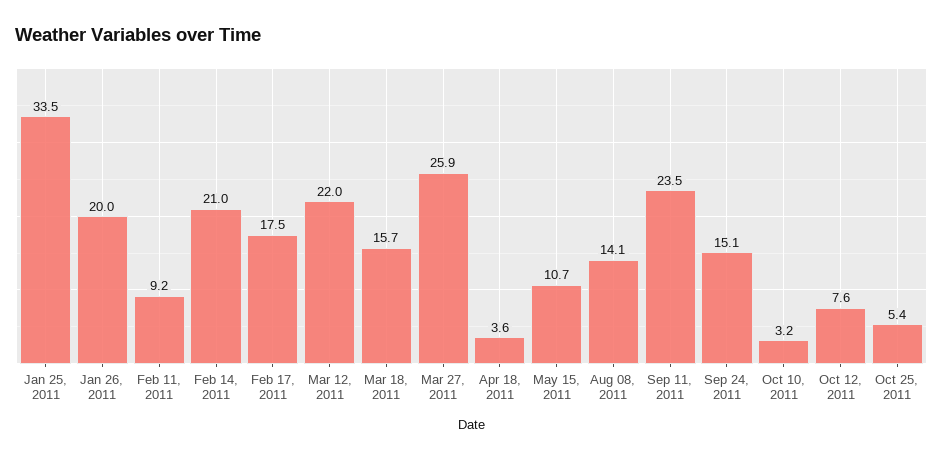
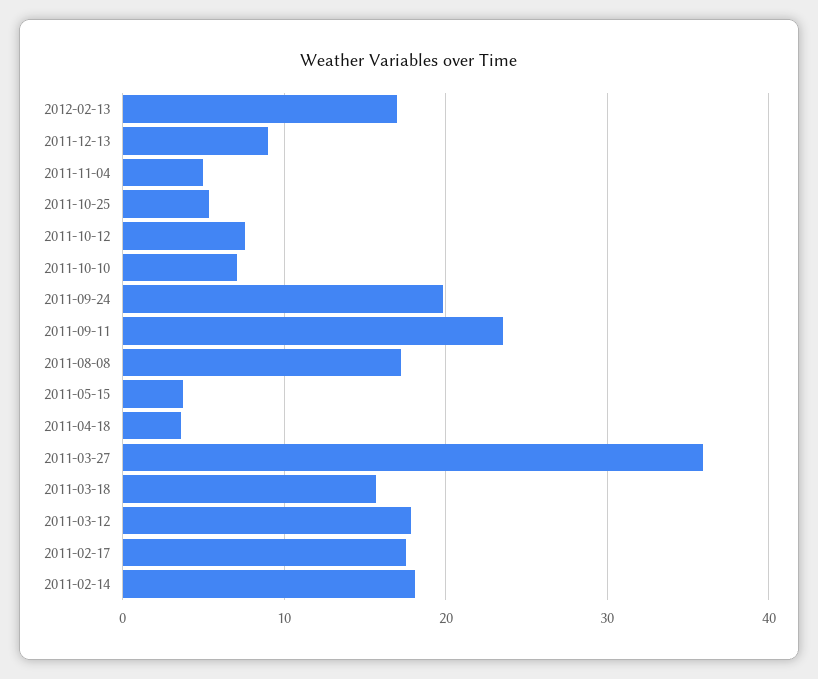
Jan 25, 2011: 33.5 -> none
Jan 26, 2011: 20 -> none
Feb 11, 2011: 9.2 -> none
Feb 14, 2011: 21 -> 18
Mar 12, 2011: 22 -> 18
Mar 27, 2011: 25.9 -> 36
May 15, 2011: 10.7 -> 4
Aug 08, 2011: 14.1 -> 17
Sep 24, 2011: 15.1 -> 20
Oct 10, 2011: 3.2 -> 7
2012-02-13: none -> 17
2011-12-13: none -> 9
2011-11-04: none -> 5

